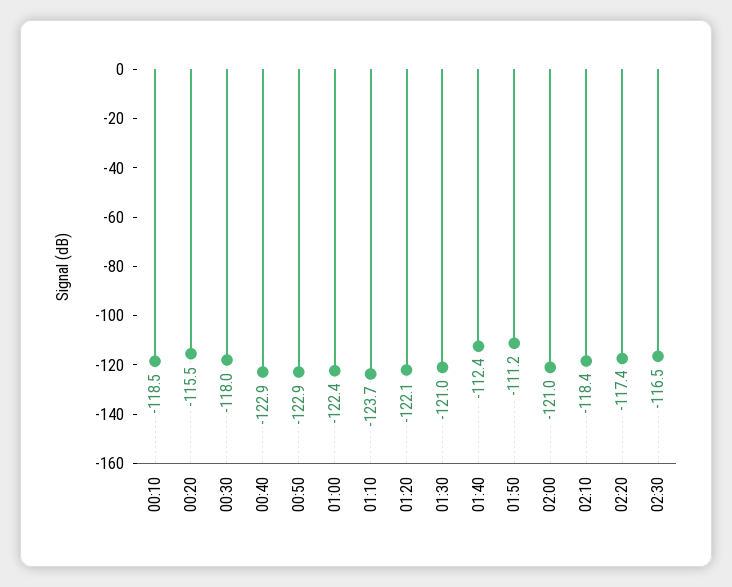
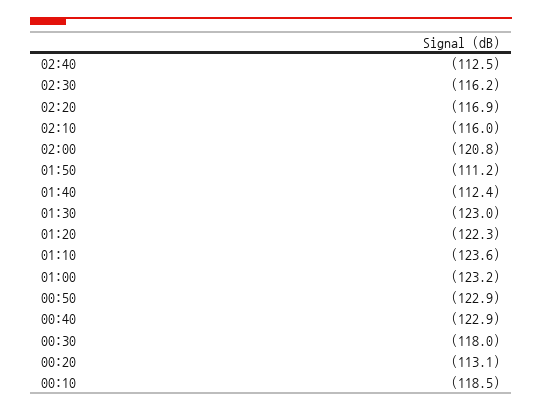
00:20: -115.5 -> -113.1
01:00: -122.4 -> -123.2
01:10: -123.7 -> -123.6
01:20: -122.1 -> -122.3
01:30: -121 -> -123
02:00: -121 -> -120.8
02:10: -118.4 -> -116
02:20: -117.4 -> -116.9
02:30: -116.5 -> -116.2
02:40: none -> -112.5

